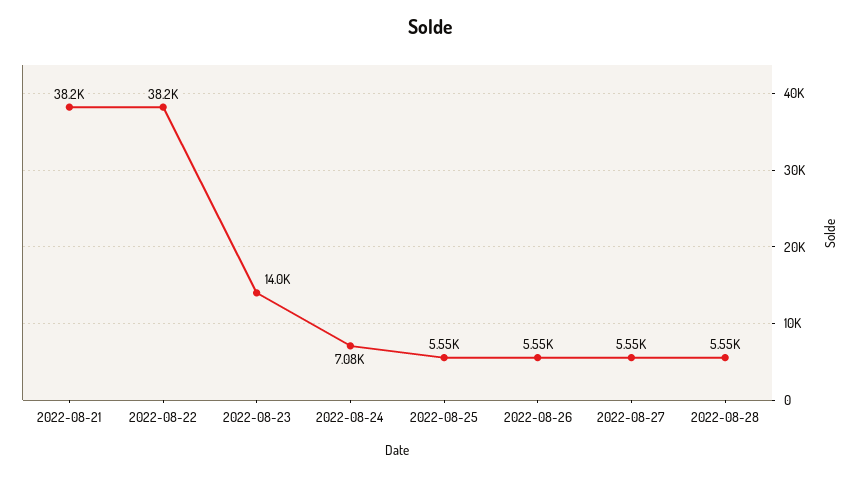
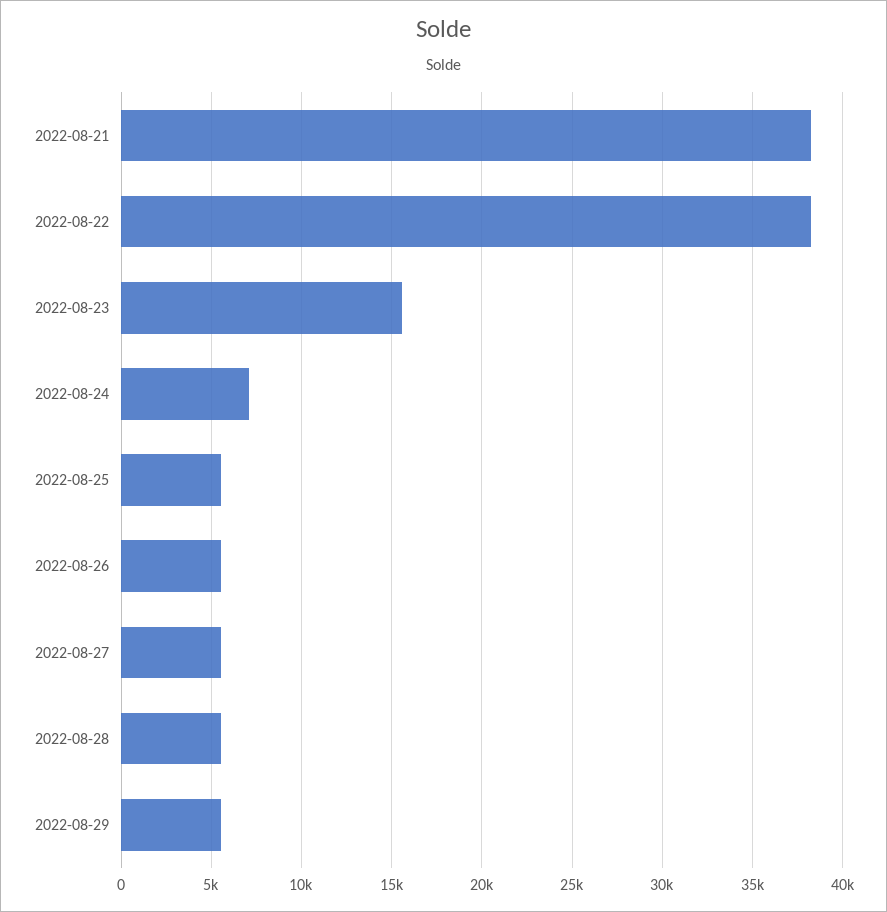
2022-08-23: 14000 -> 15500
2022-08-29: none -> 5500

